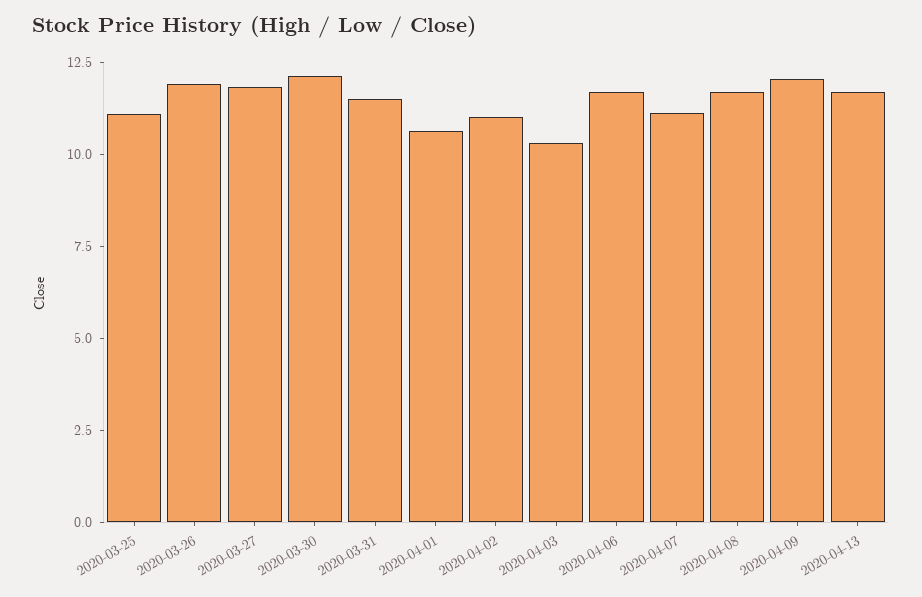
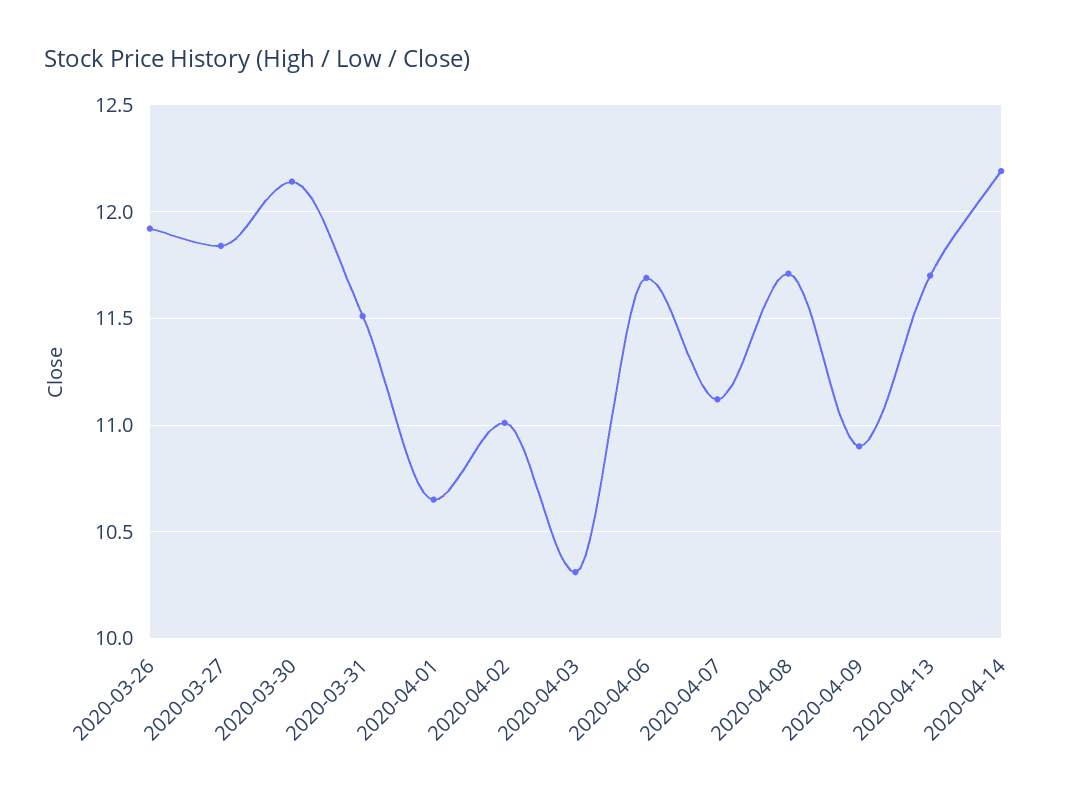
2020-03-25: 11 -> none
2020-04-09: 12 -> 10.9
2020-04-14: none -> 12.2

